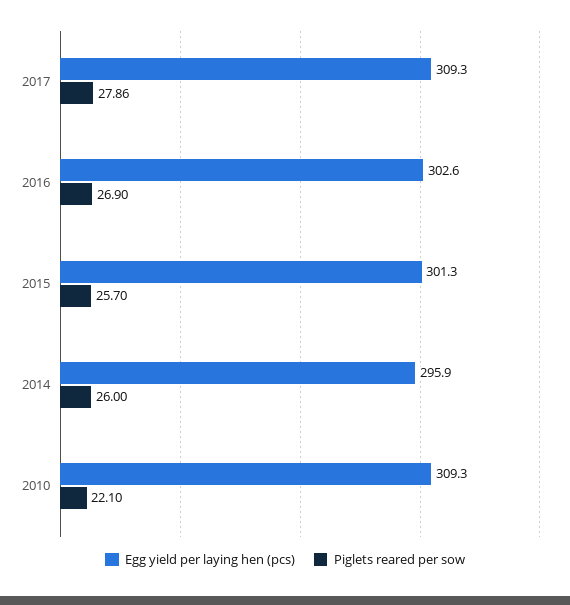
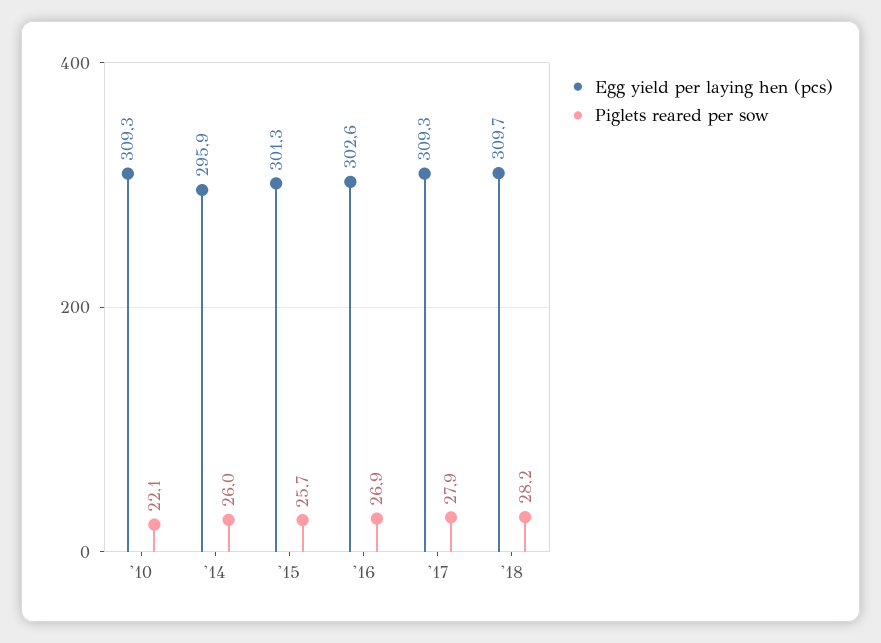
Egg yield per laying hen (pcs), '18: none -> 309.7
Piglets reared per sow, '18: none -> 28.2

